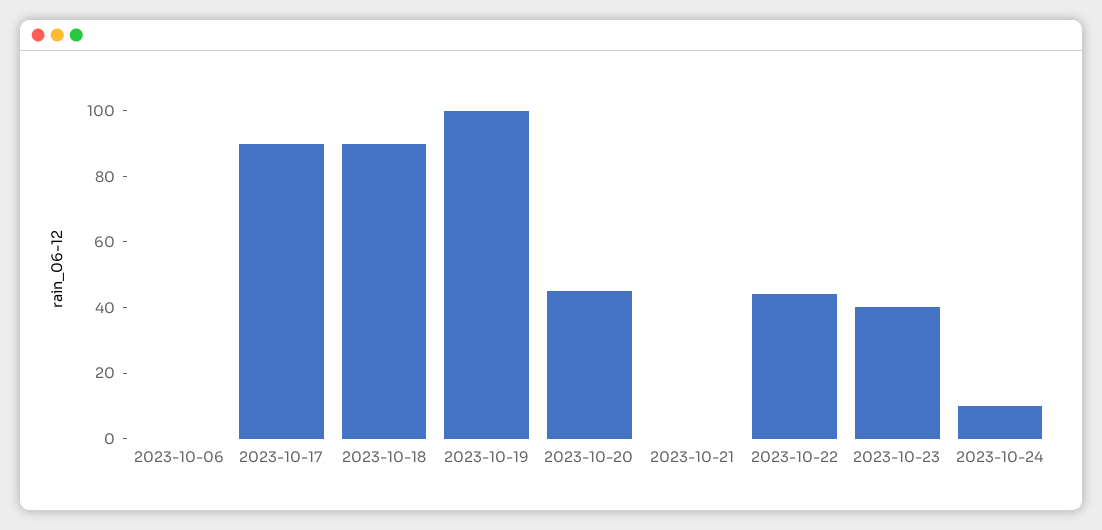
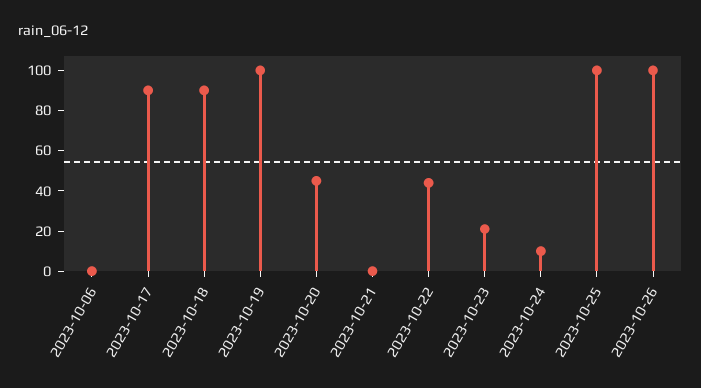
2023-10-23: 40 -> 20
2023-10-25: none -> 100
2023-10-26: none -> 100

